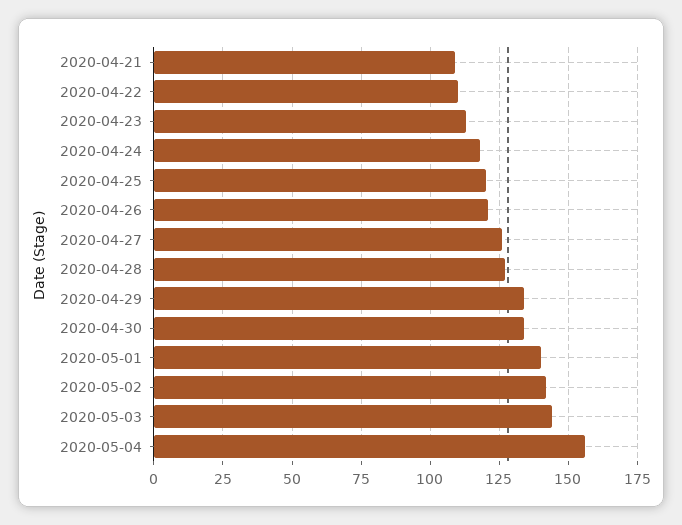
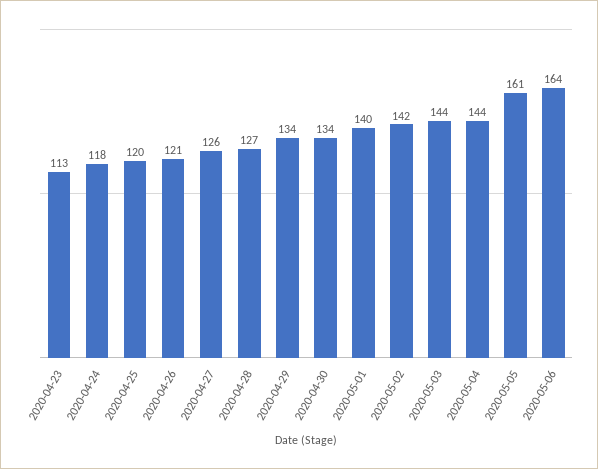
2020-04-21: 110 -> none
2020-04-22: 110 -> none
2020-05-04: 155 -> 144
2020-05-05: none -> 161
2020-05-06: none -> 164

